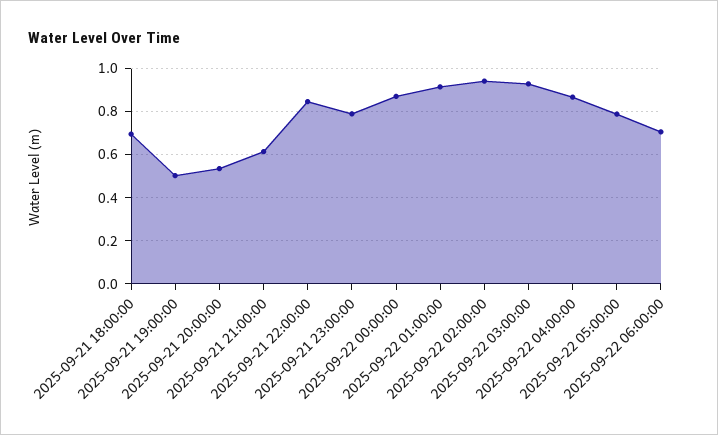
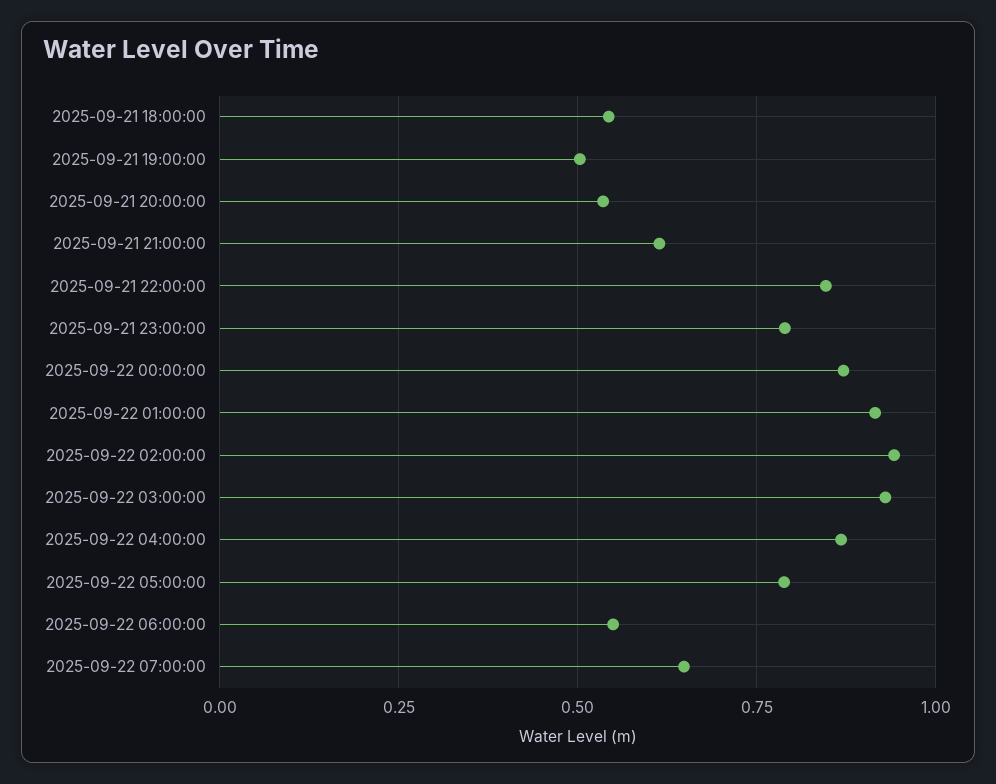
2025-09-21 18:00:00: 0.7 -> 0.55
2025-09-22 06:00:00: 0.7 -> 0.55
2025-09-22 07:00:00: none -> 0.65

